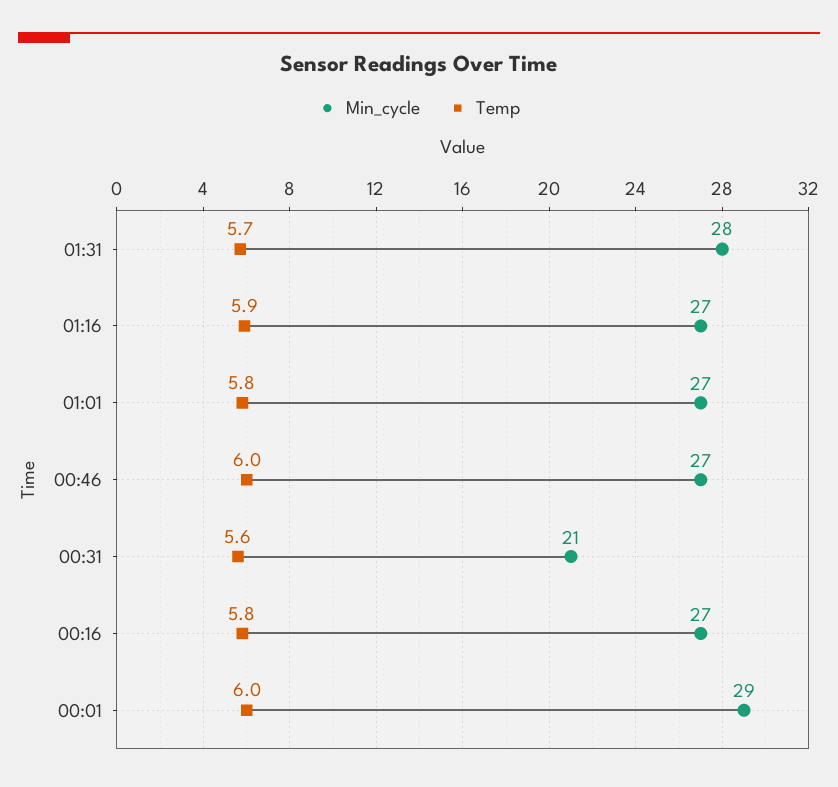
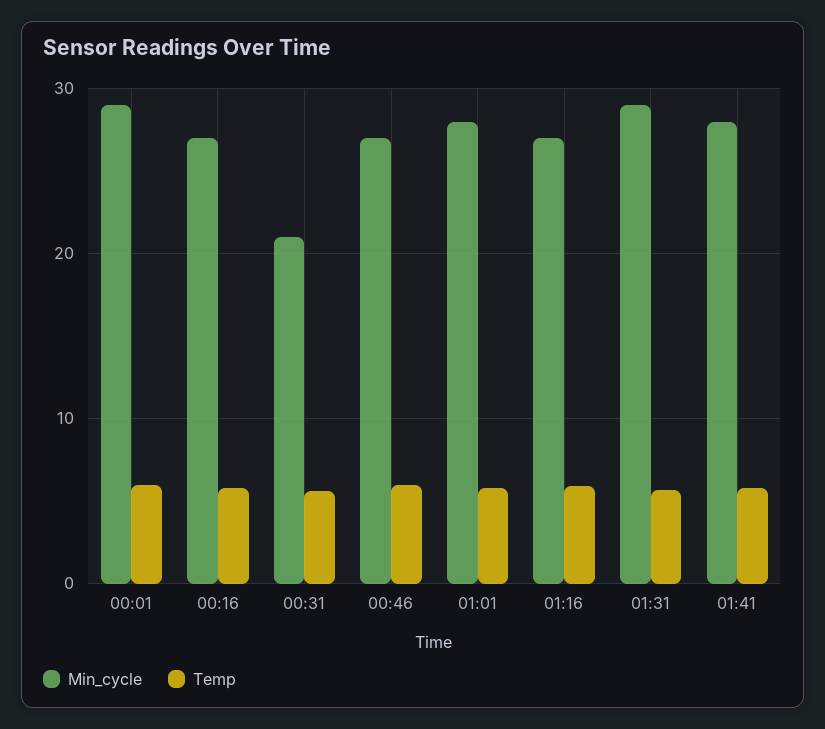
Min_cycle, 01:31: 28 -> 29
Min_cycle, 01:01: 27 -> 28
Min_cycle, 01:41: none -> 28
Temp, 01:41: none -> 6

